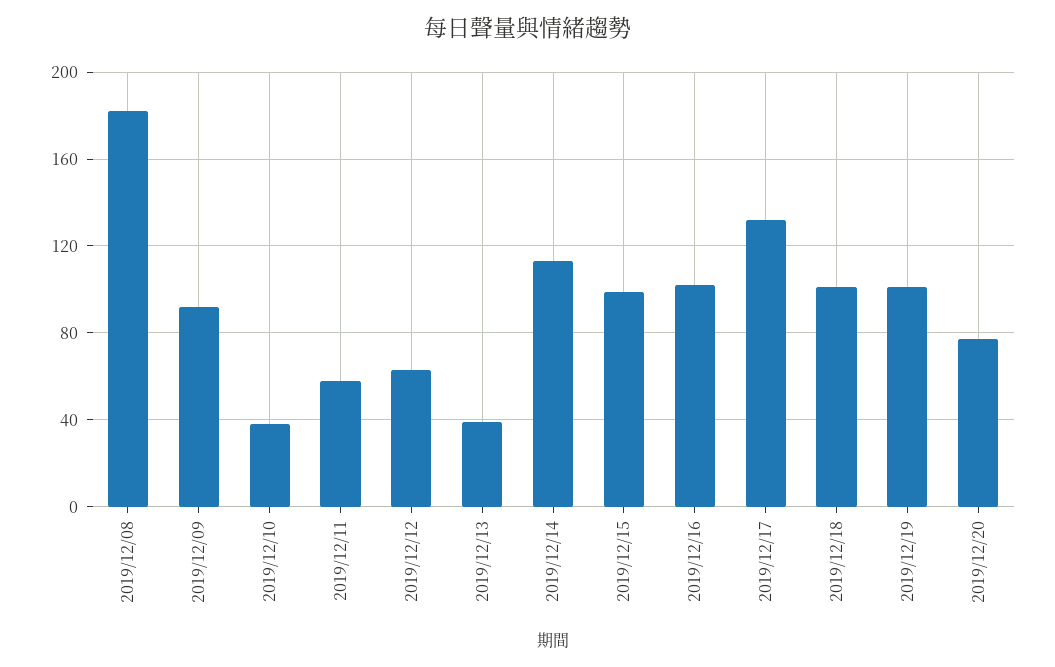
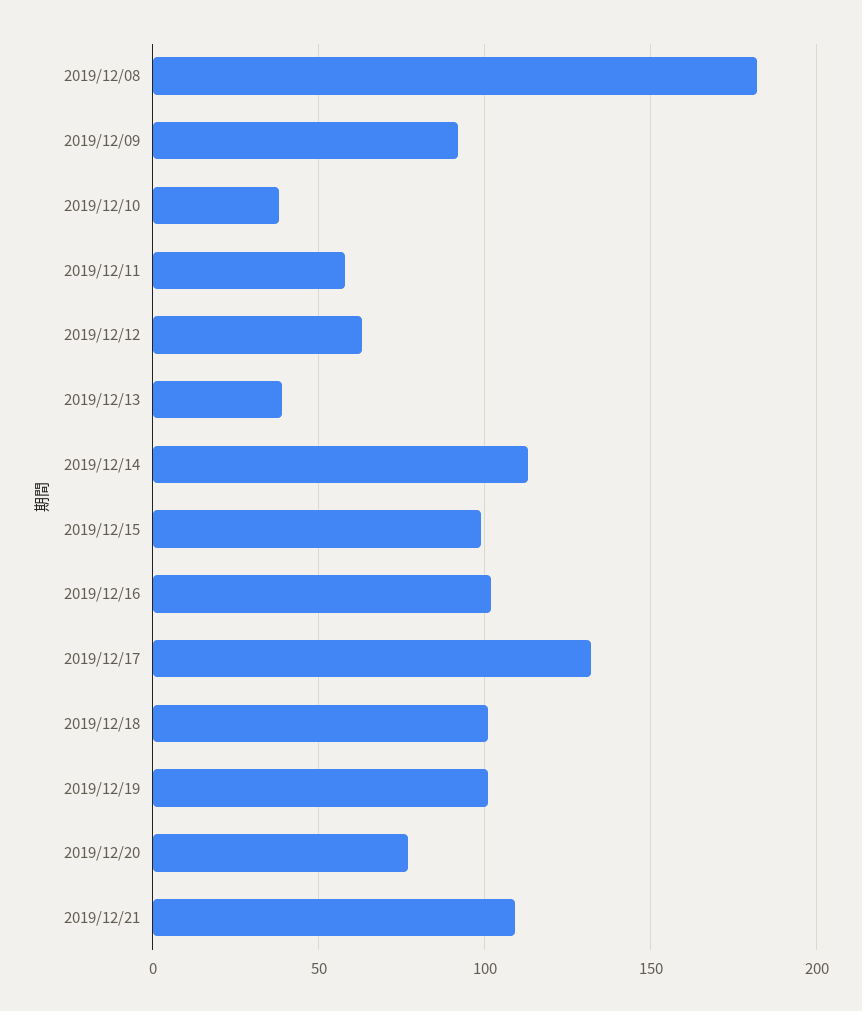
2019/12/21: none -> 110

